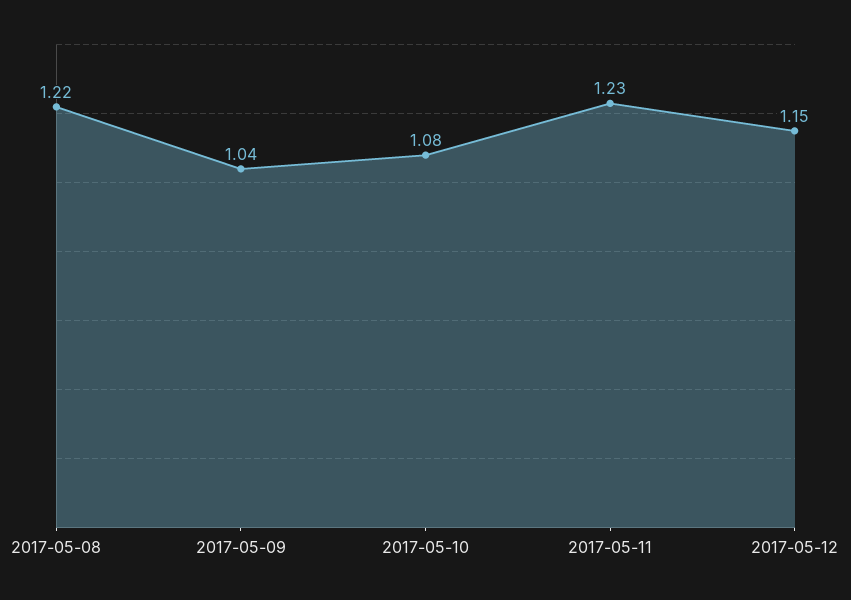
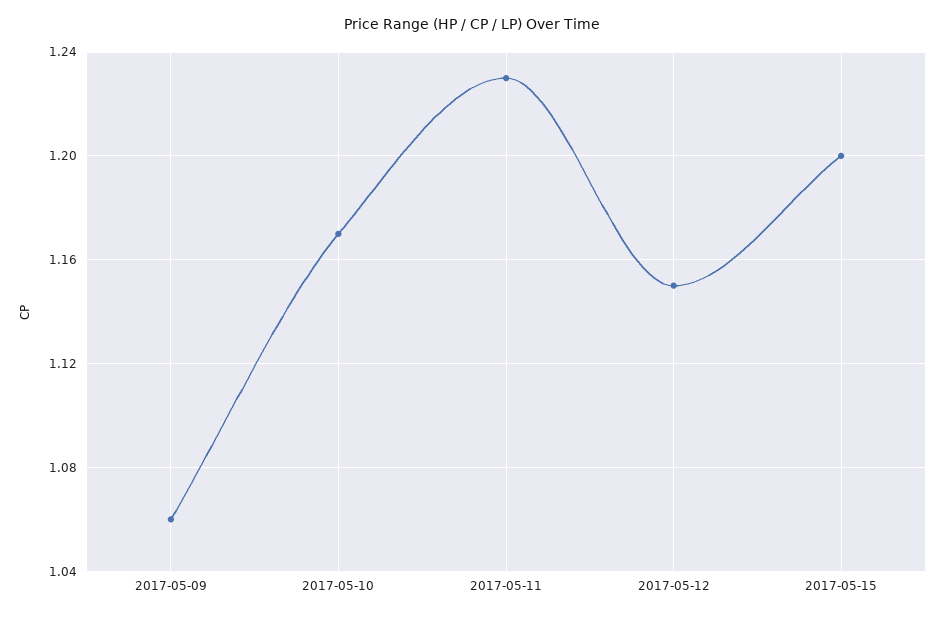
2017-05-08: 1.22 -> none
2017-05-09: 1.04 -> 1.06
2017-05-10: 1.08 -> 1.17
2017-05-15: none -> 1.2

